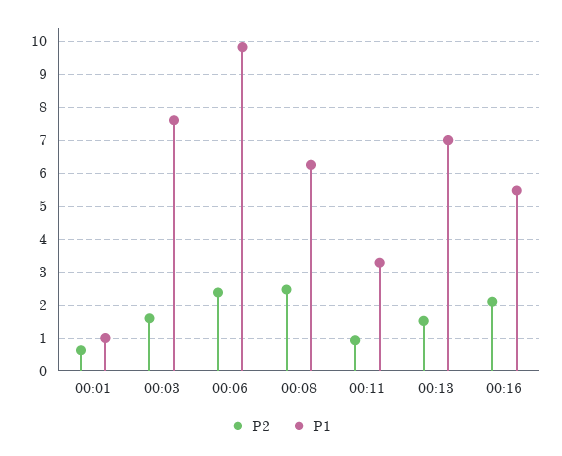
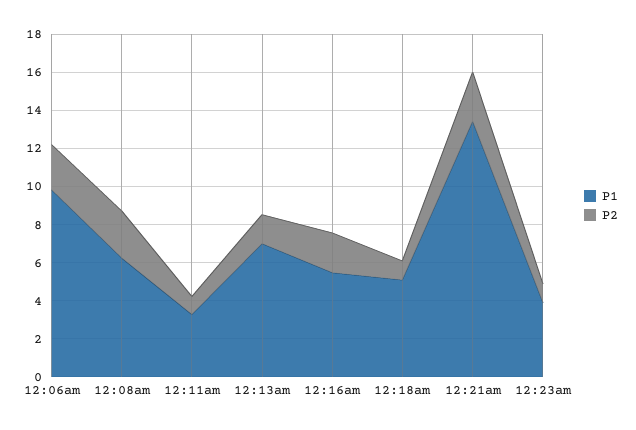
P2, 00:01: 0.6 -> none
P1, 00:01: 1 -> none
P2, 00:03: 1.6 -> none
P1, 00:03: 7.6 -> none
P1, 12:18am: none -> 5
P2, 12:18am: none -> 1
P1, 12:21am: none -> 13.5
P2, 12:21am: none -> 2.5
P1, 12:23am: none -> 4
P2, 12:23am: none -> 1

